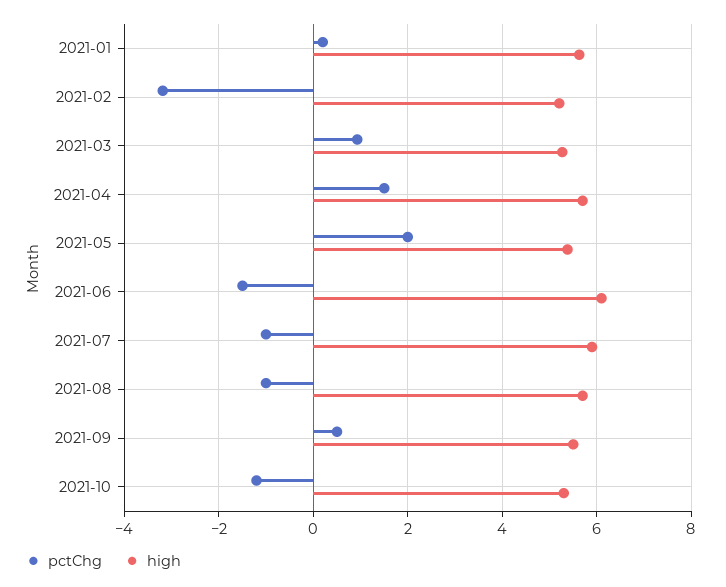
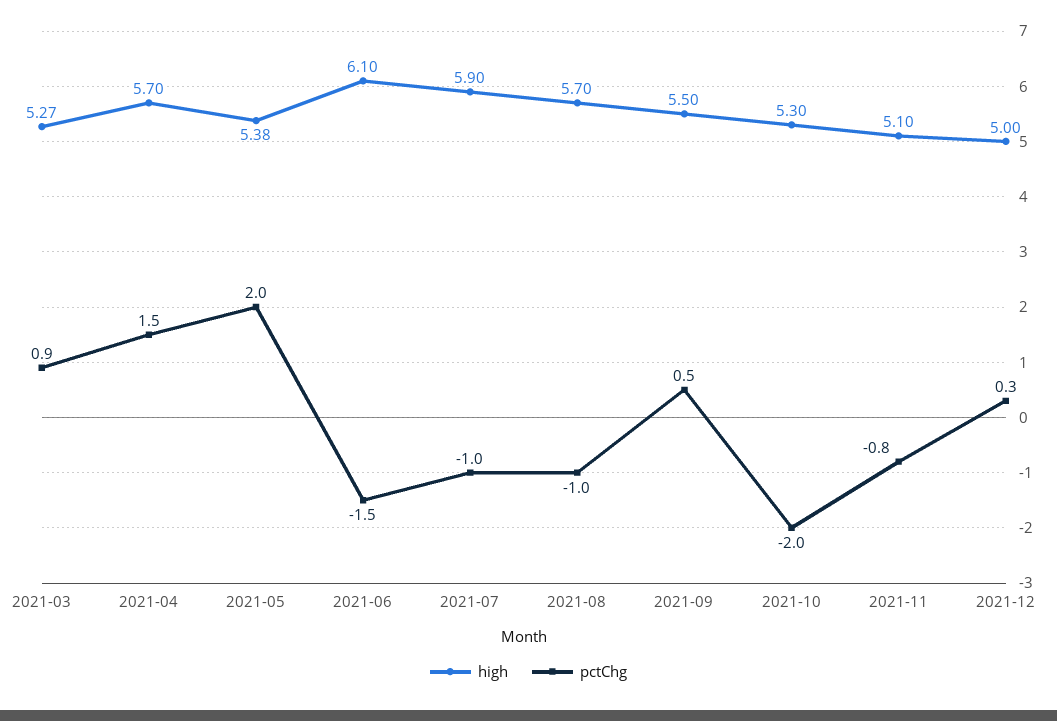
pctChg, 2021-01: 0.2 -> none
high, 2021-01: 5.6 -> none
pctChg, 2021-02: -3.2 -> none
high, 2021-02: 5.2 -> none
pctChg, 2021-10: -1.2 -> -2
high, 2021-11: none -> 5.1
pctChg, 2021-11: none -> -0.8
high, 2021-12: none -> 5
pctChg, 2021-12: none -> 0.3

